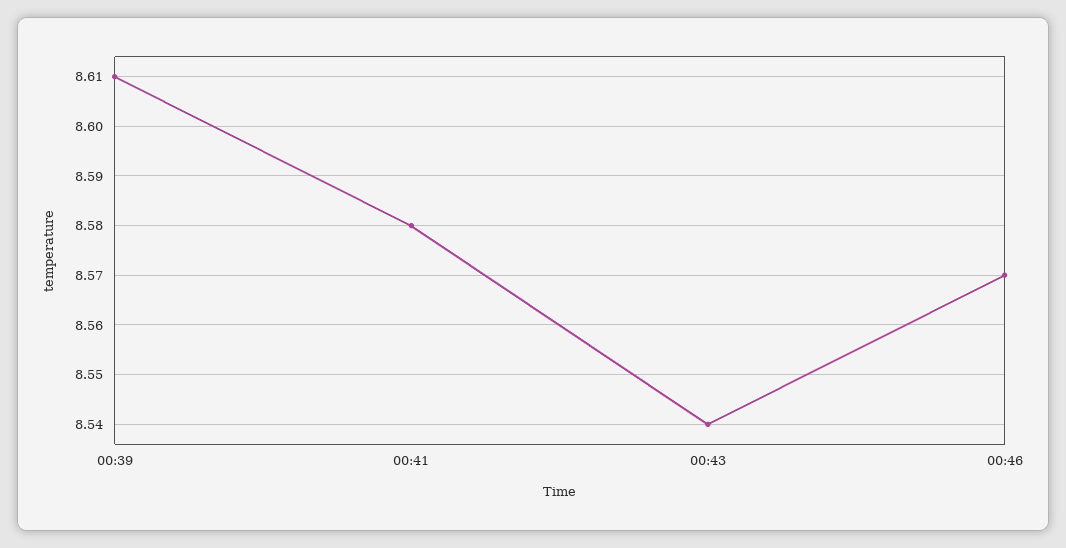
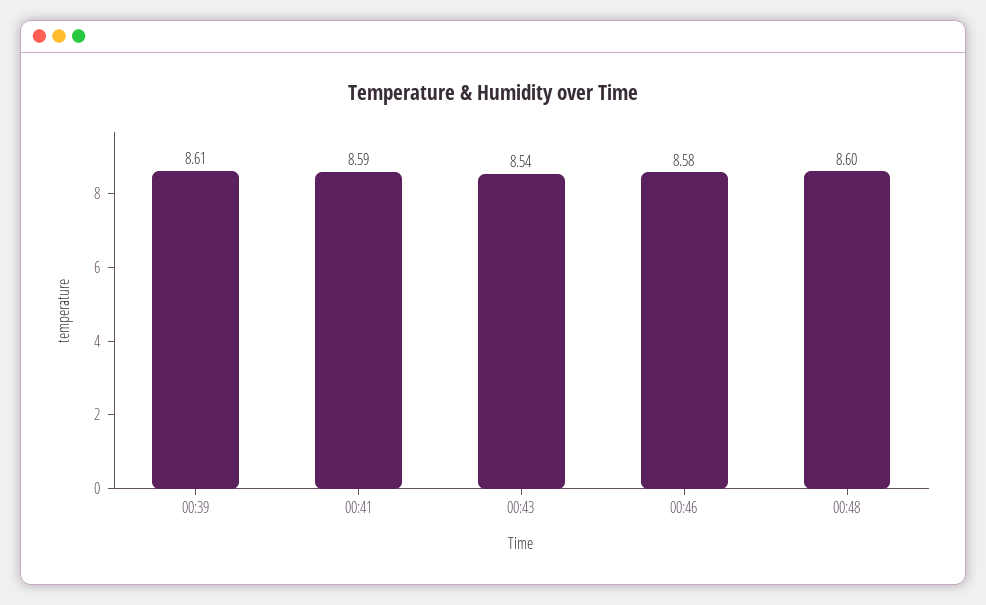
00:41: 8.58 -> 8.59
00:46: 8.57 -> 8.58
00:48: none -> 8.6

